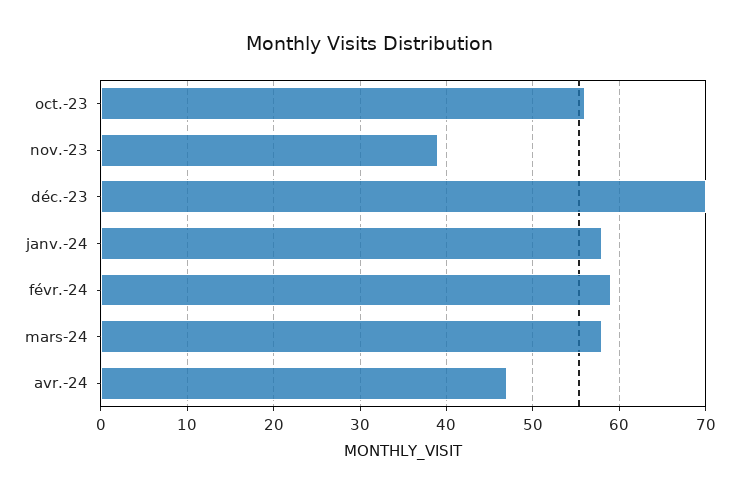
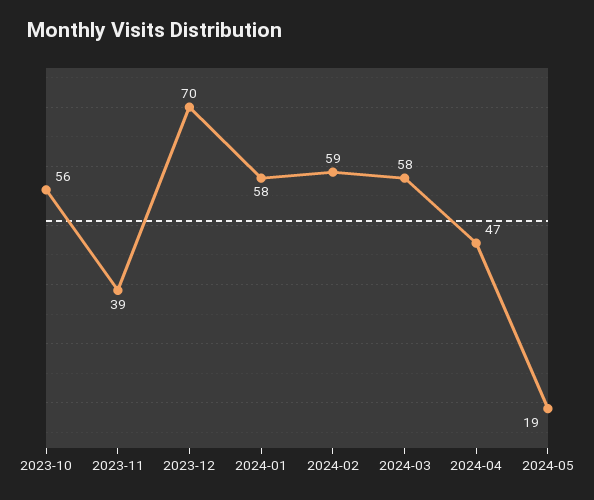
2024-05: none -> 19

